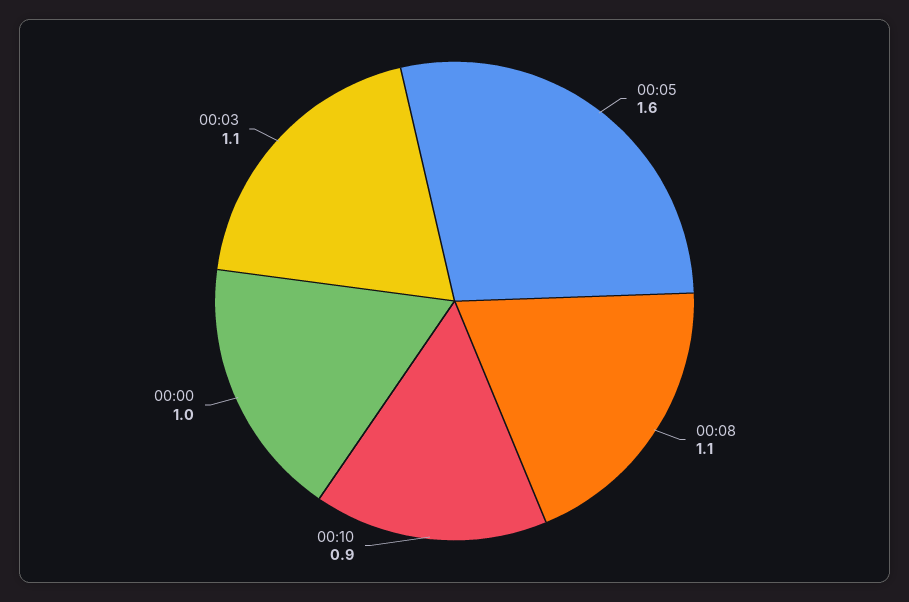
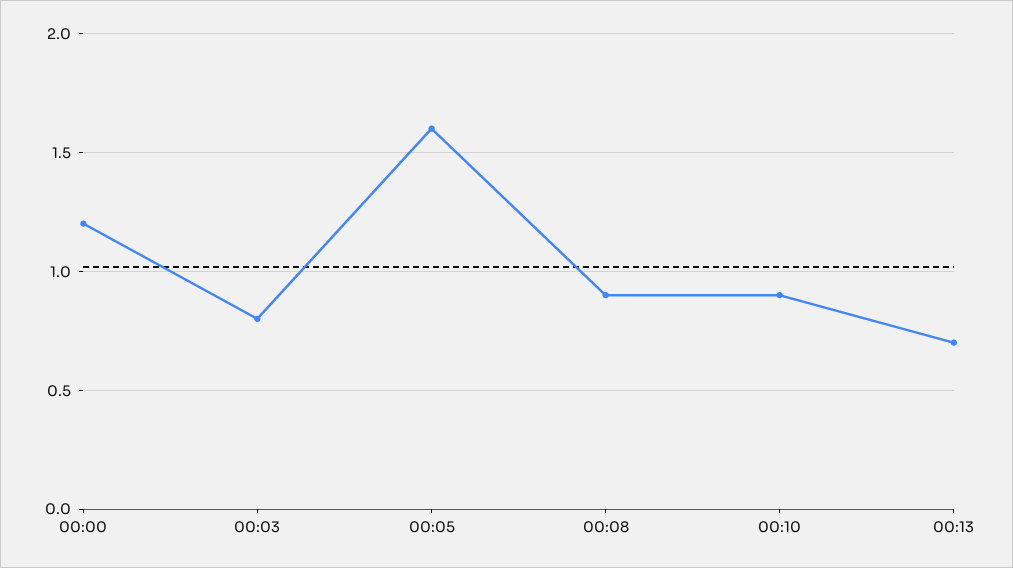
00:08: 1.1 -> 0.9
00:00: 1 -> 1.2
00:03: 1.1 -> 0.8
00:13: none -> 0.7

